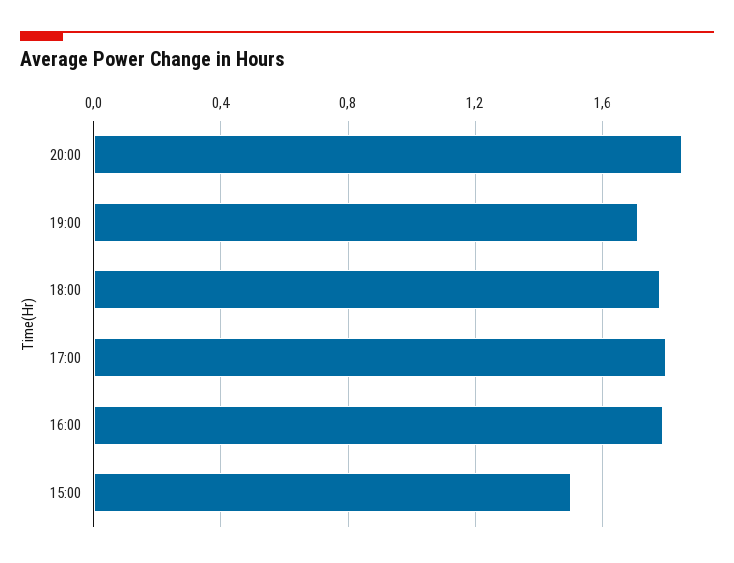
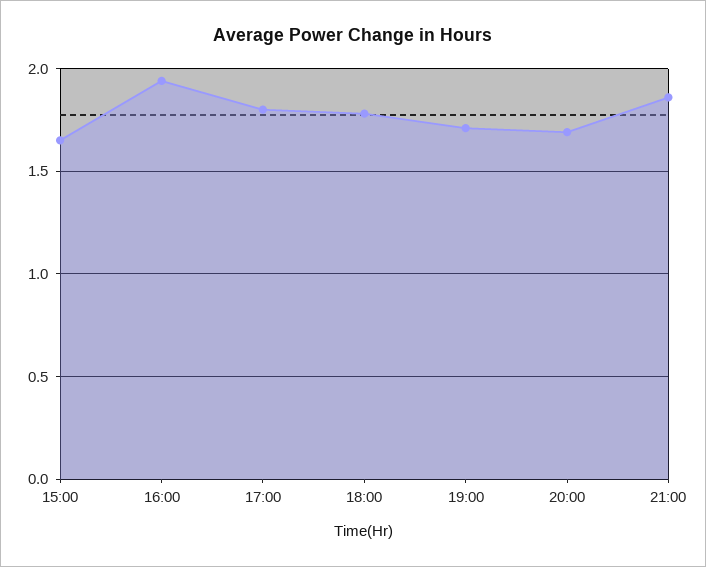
20:00: 1.85 -> 1.7
16:00: 1.8 -> 1.95
15:00: 1.5 -> 1.65
21:00: none -> 1.85

